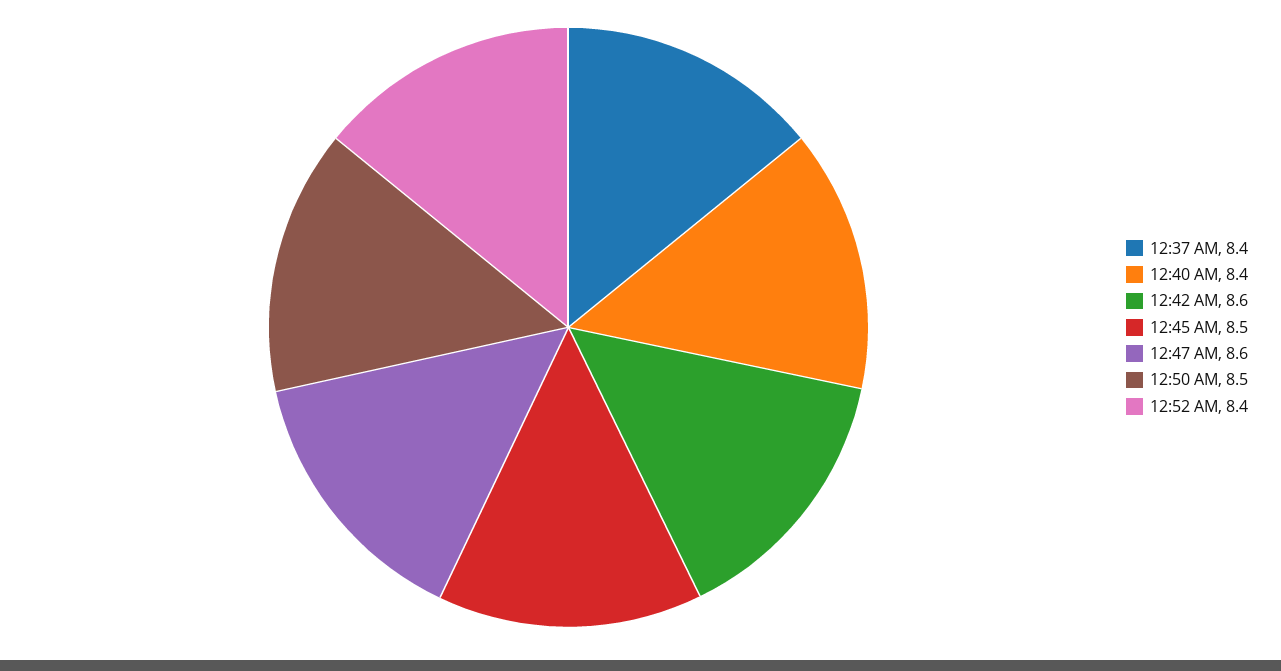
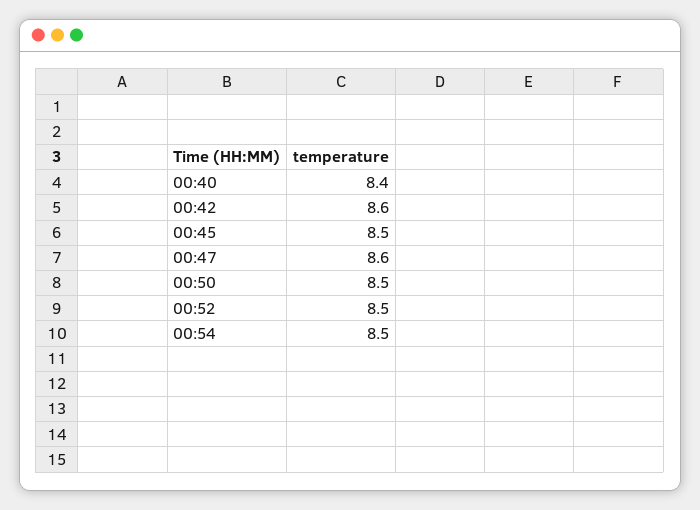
12:37 AM: 8.4 -> none
12:52 AM: 8.4 -> 8.5
00:54: none -> 8.5

